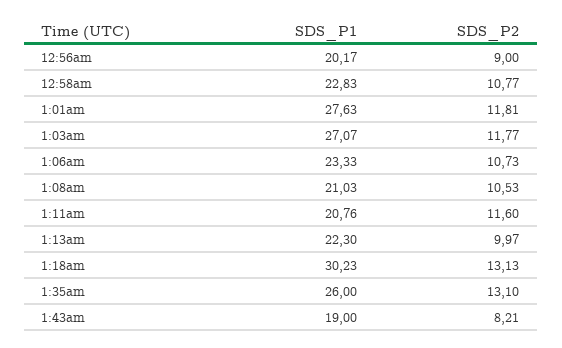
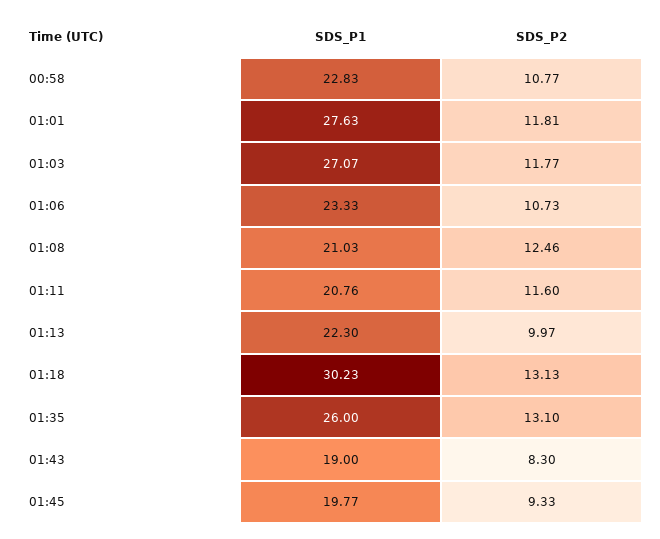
SDS_P1, 12:56am: 20.17 -> none
SDS_P2, 12:56am: 9 -> none
SDS_P2, 1:08am: 10.53 -> 12.46
SDS_P2, 1:43am: 8.21 -> 8.3
SDS_P1, 01:45: none -> 19.77
SDS_P2, 01:45: none -> 9.33

